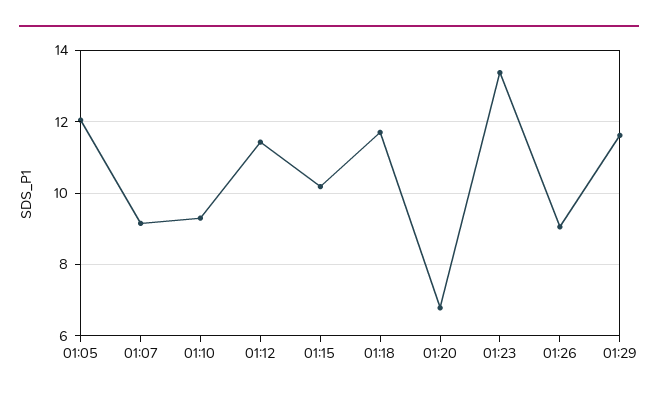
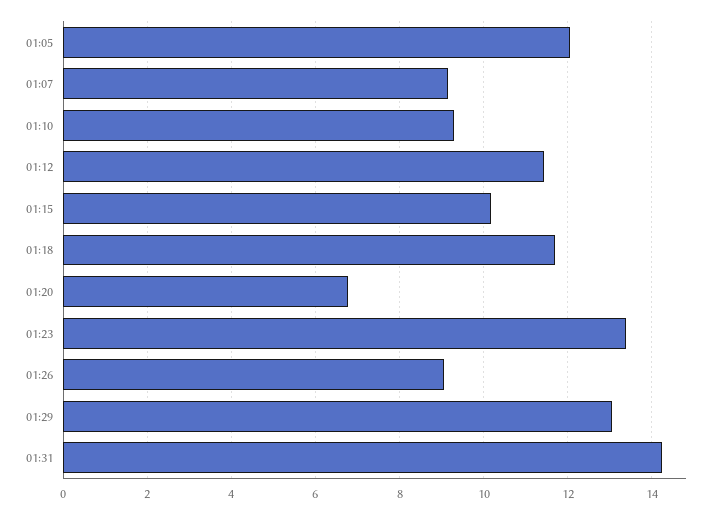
01:29: 11.6 -> 13
01:31: none -> 14.2

